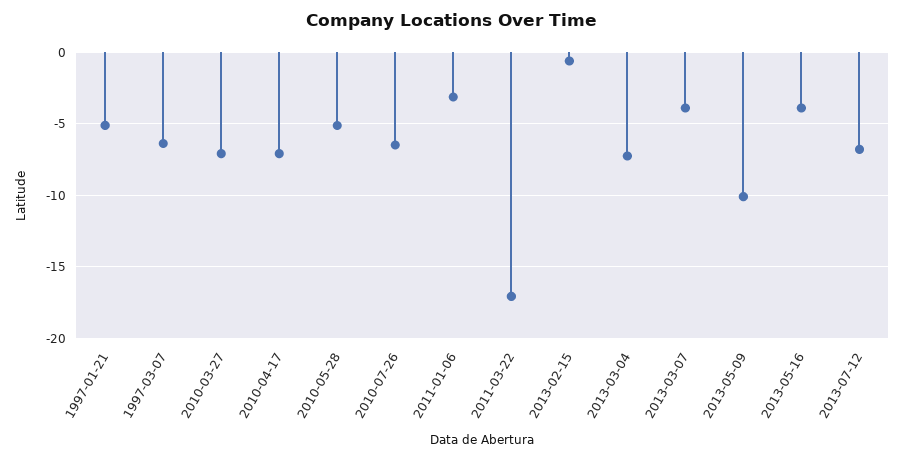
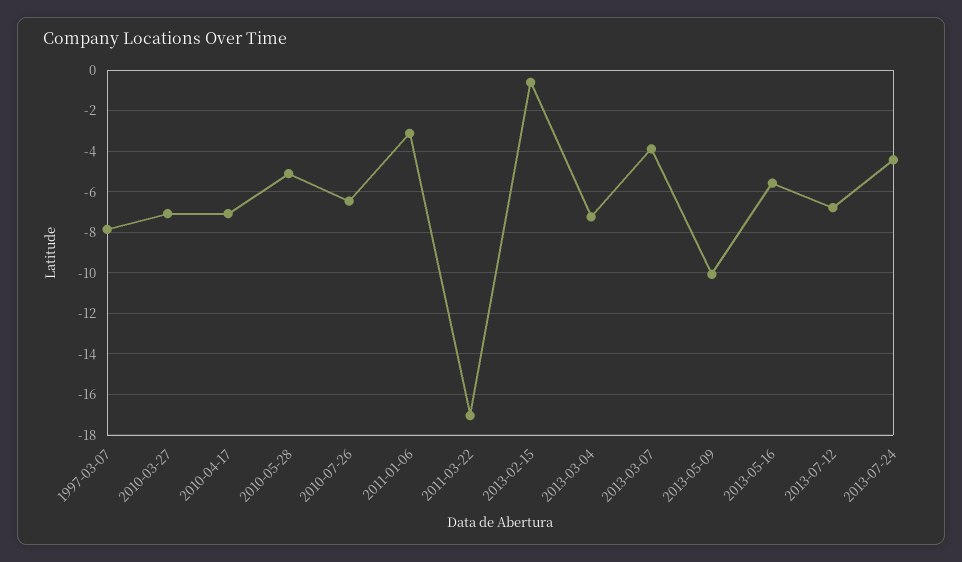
1997-01-21: -5 -> none
1997-03-07: -6.5 -> -8
2013-05-16: -4 -> -5.5
2013-07-24: none -> -4.5

